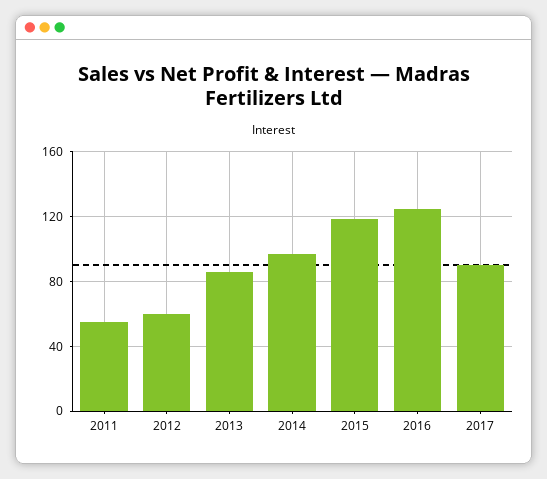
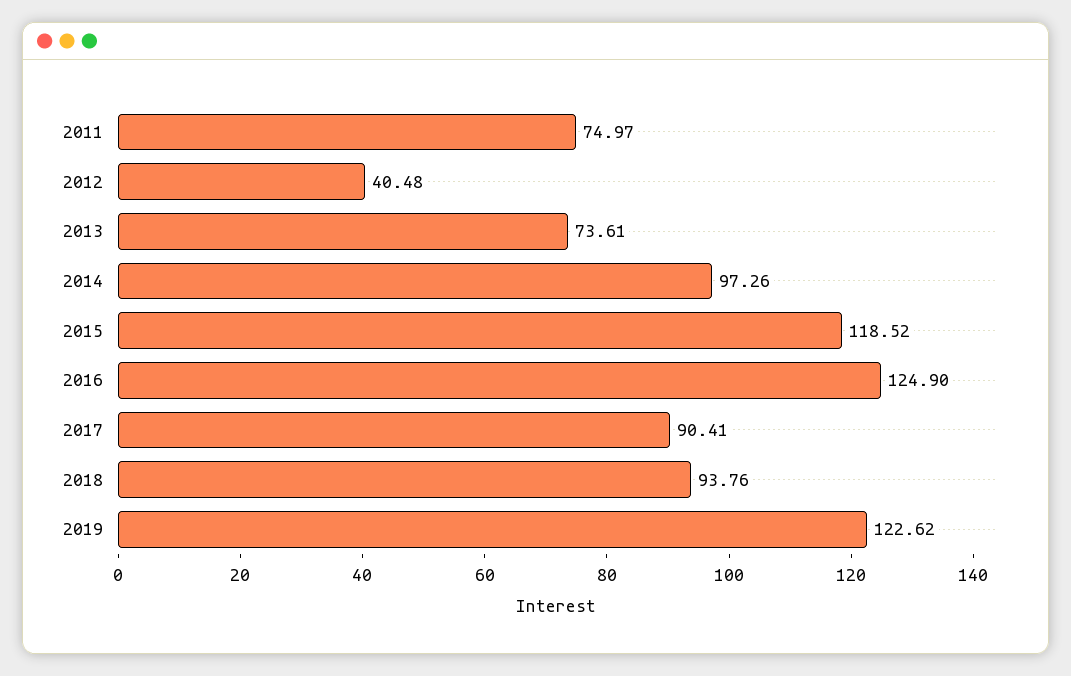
2011: 55 -> 74.97
2012: 60 -> 40.48
2013: 85 -> 73.61
2018: none -> 93.76
2019: none -> 122.62

